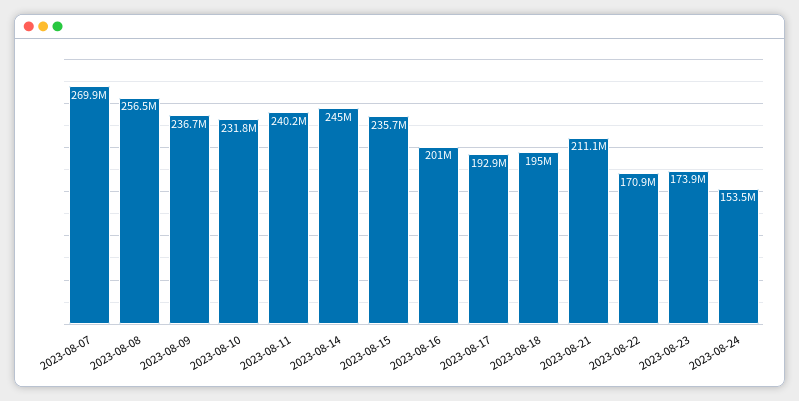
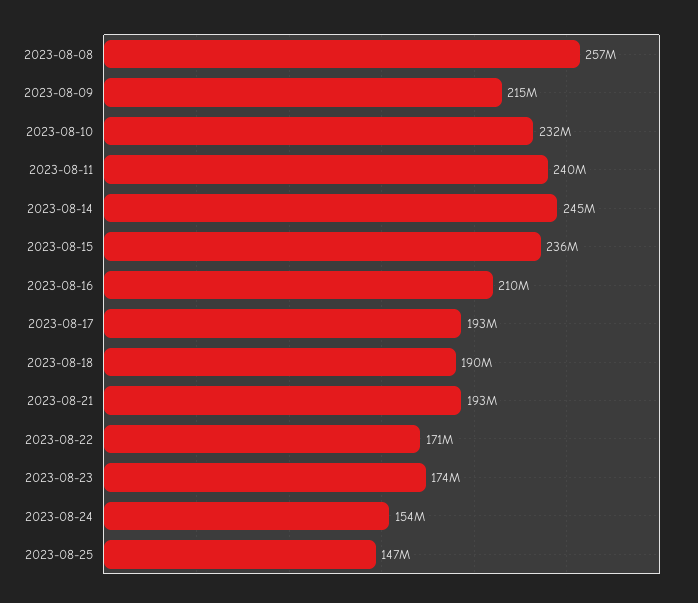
2023-08-07: 269900000 -> none
2023-08-09: 236700000 -> 215000000
2023-08-16: 201000000 -> 210000000
2023-08-18: 195000000 -> 190000000
2023-08-21: 211100000 -> 193000000
2023-08-25: none -> 147000000

